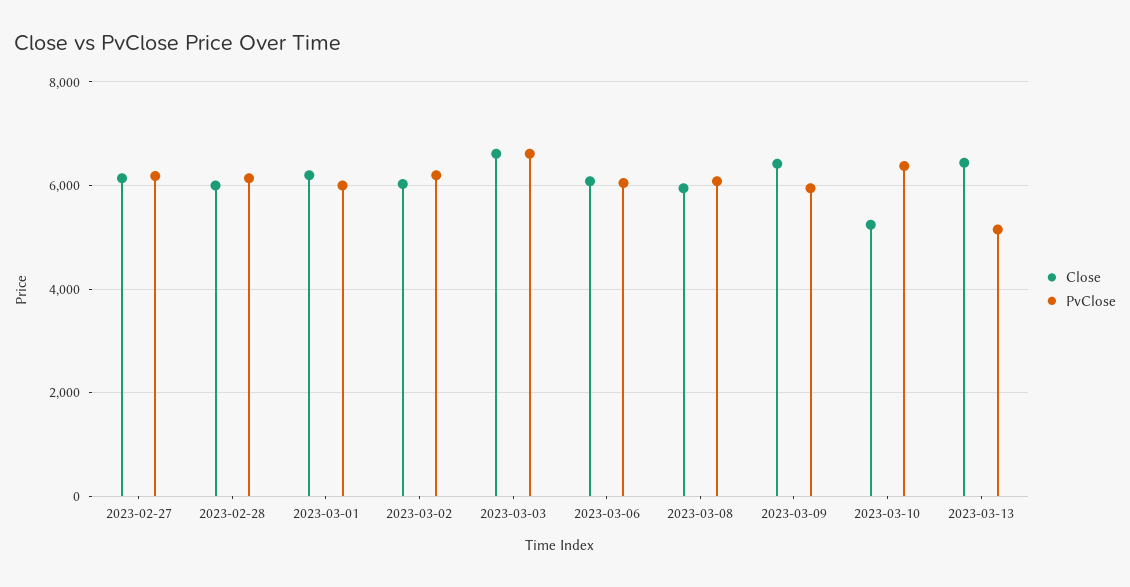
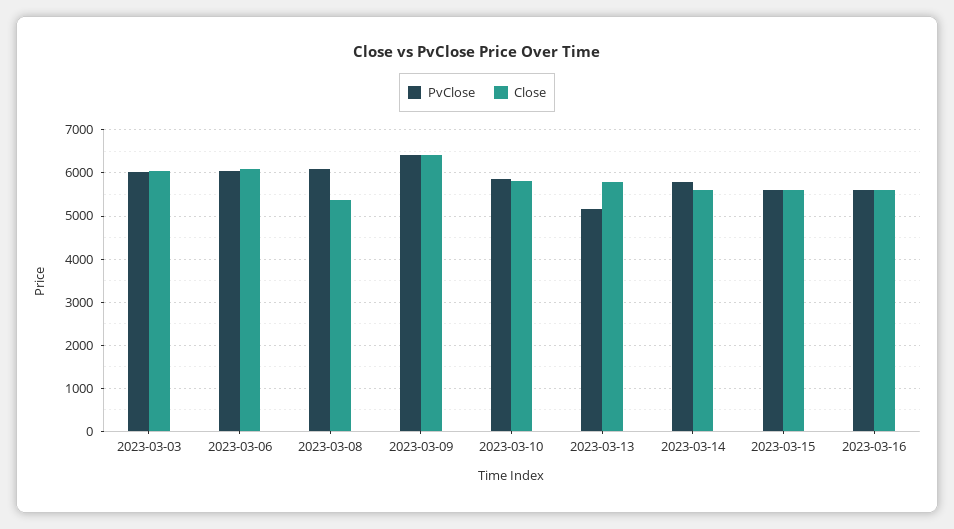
Close, 2023-02-27: 6200 -> none
PvClose, 2023-02-27: 6200 -> none
Close, 2023-02-28: 6000 -> none
PvClose, 2023-02-28: 6200 -> none
Close, 2023-03-01: 6200 -> none
PvClose, 2023-03-01: 6000 -> none
Close, 2023-03-02: 6000 -> none
PvClose, 2023-03-02: 6200 -> none
Close, 2023-03-03: 6600 -> 6000
PvClose, 2023-03-03: 6600 -> 6000
Close, 2023-03-08: 6000 -> 5400
PvClose, 2023-03-09: 6000 -> 6400
Close, 2023-03-10: 5200 -> 5800
PvClose, 2023-03-10: 6400 -> 5800
Close, 2023-03-13: 6400 -> 5800
PvClose, 2023-03-14: none -> 5800
Close, 2023-03-14: none -> 5600
PvClose, 2023-03-15: none -> 5600
Close, 2023-03-15: none -> 5600
PvClose, 2023-03-16: none -> 5600
Close, 2023-03-16: none -> 5600

